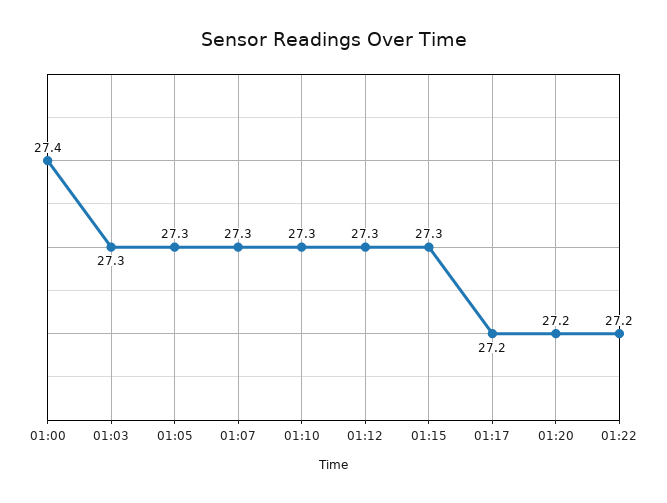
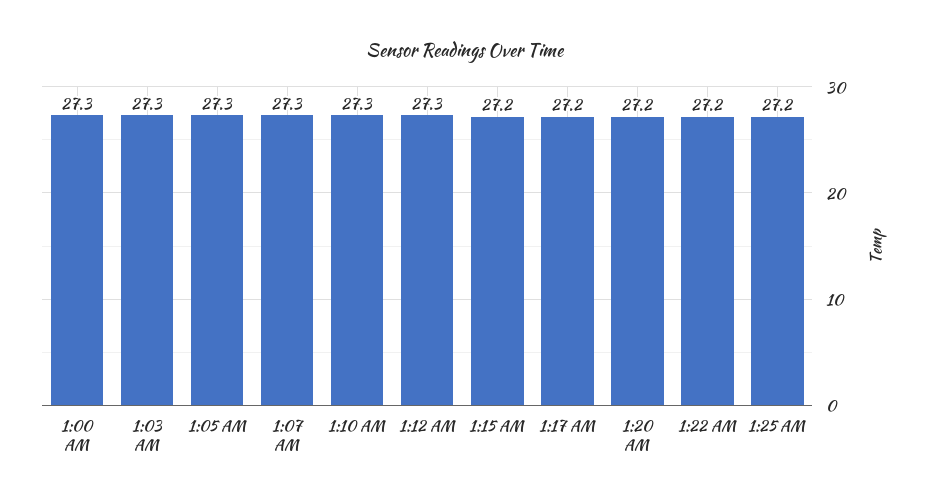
01:00: 27.4 -> 27.3
01:15: 27.3 -> 27.2
1:25 AM: none -> 27.2

